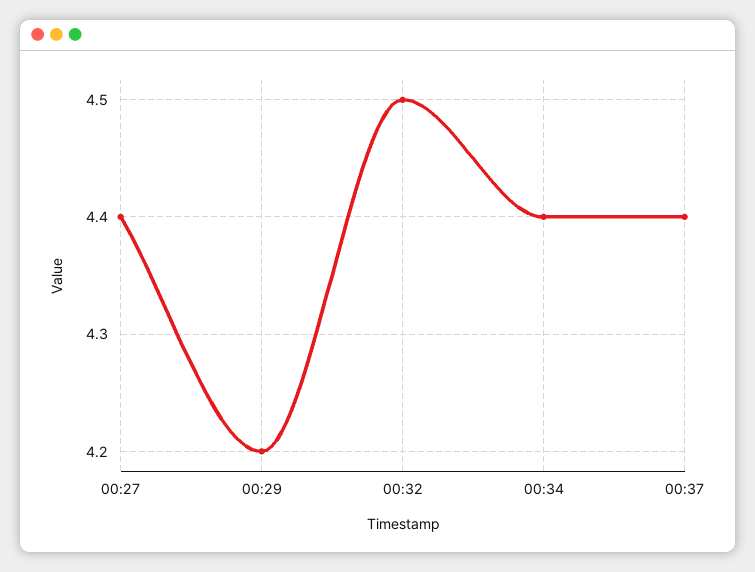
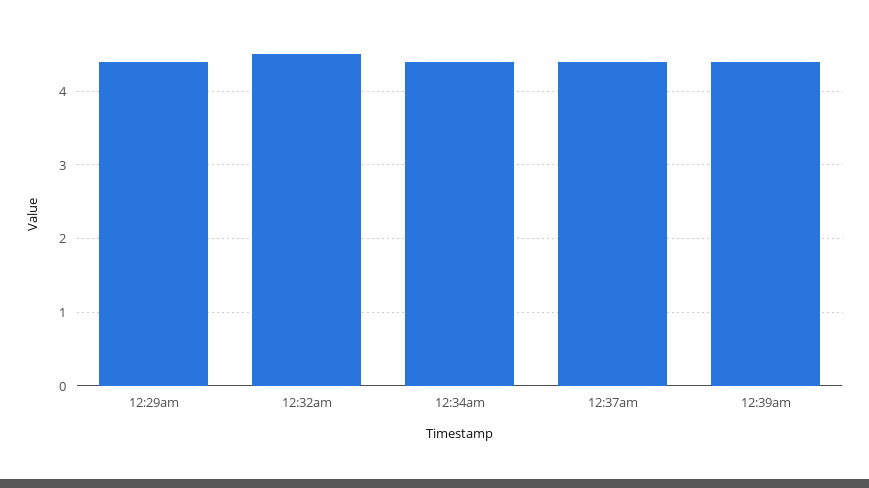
00:27: 4.4 -> none
00:29: 4.2 -> 4.4
12:39am: none -> 4.4

